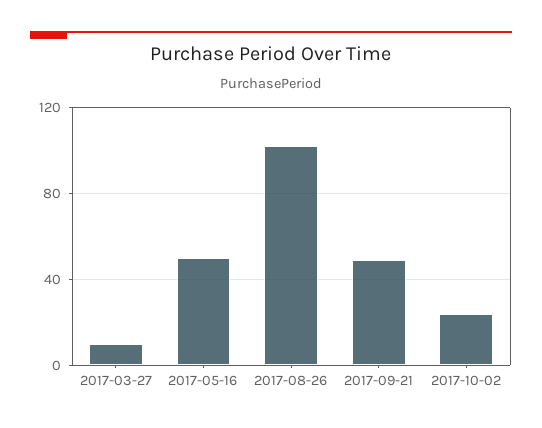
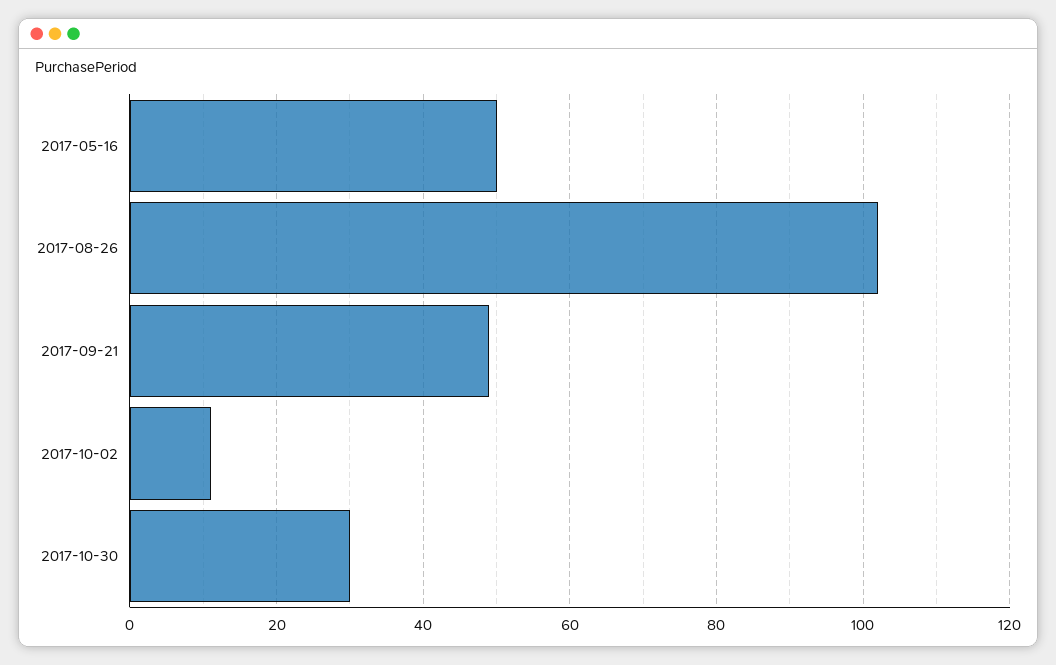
2017-03-27: 10 -> none
2017-10-02: 25 -> 10
2017-10-30: none -> 30

